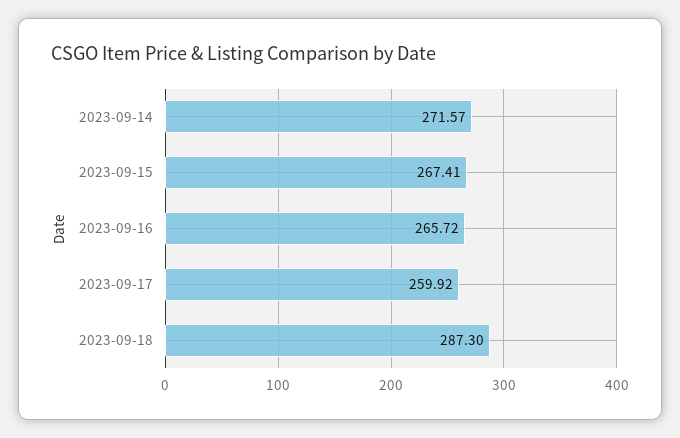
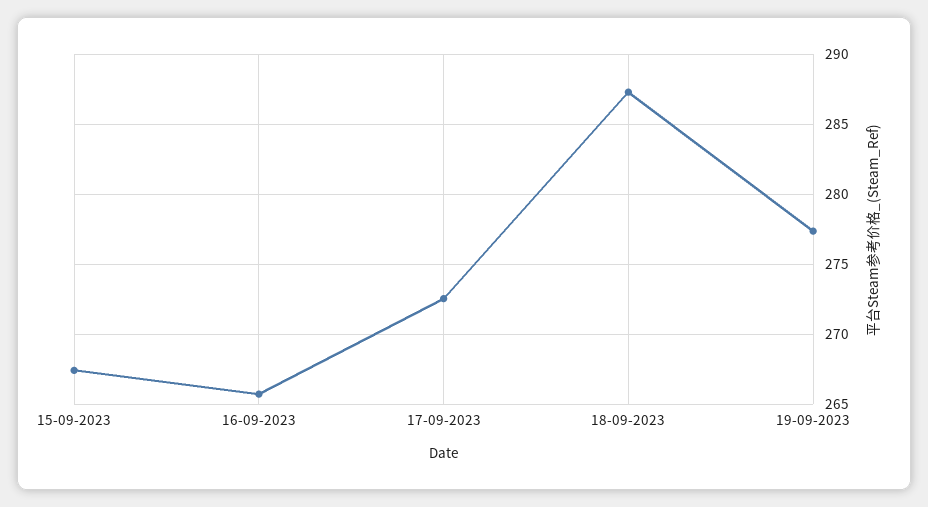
2023-09-14: 271.57 -> none
2023-09-17: 259.92 -> 272.5
19-09-2023: none -> 277.5

